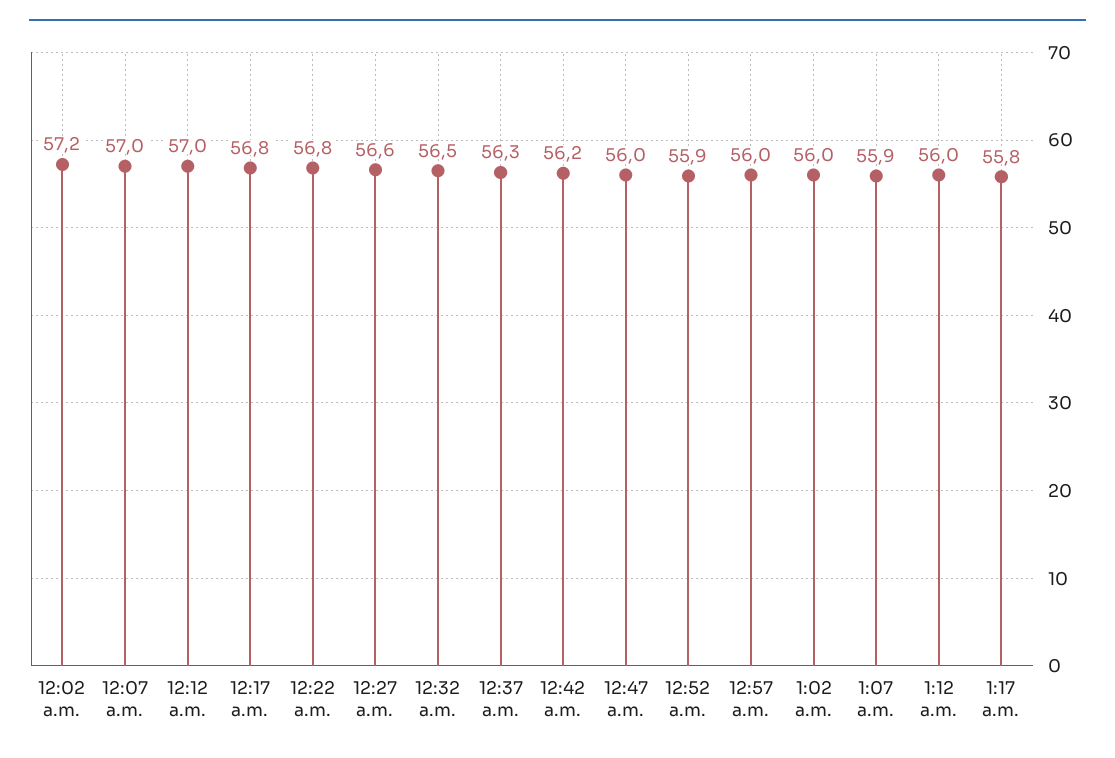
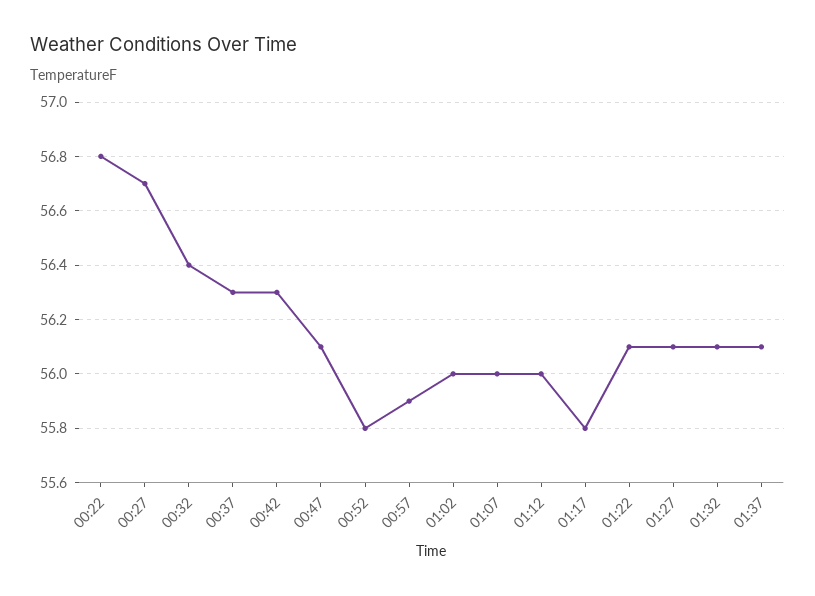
12:02 a.m.: 57.2 -> none
12:07 a.m.: 57 -> none
12:12 a.m.: 57 -> none
12:17 a.m.: 56.8 -> none
12:27 a.m.: 56.6 -> 56.7
12:32 a.m.: 56.5 -> 56.4
12:42 a.m.: 56.2 -> 56.3
12:47 a.m.: 56 -> 56.1
12:52 a.m.: 55.9 -> 55.8
12:57 a.m.: 56 -> 55.9
1:07 a.m.: 55.9 -> 56
01:22: none -> 56.1
01:27: none -> 56.1
01:32: none -> 56.1
01:37: none -> 56.1

